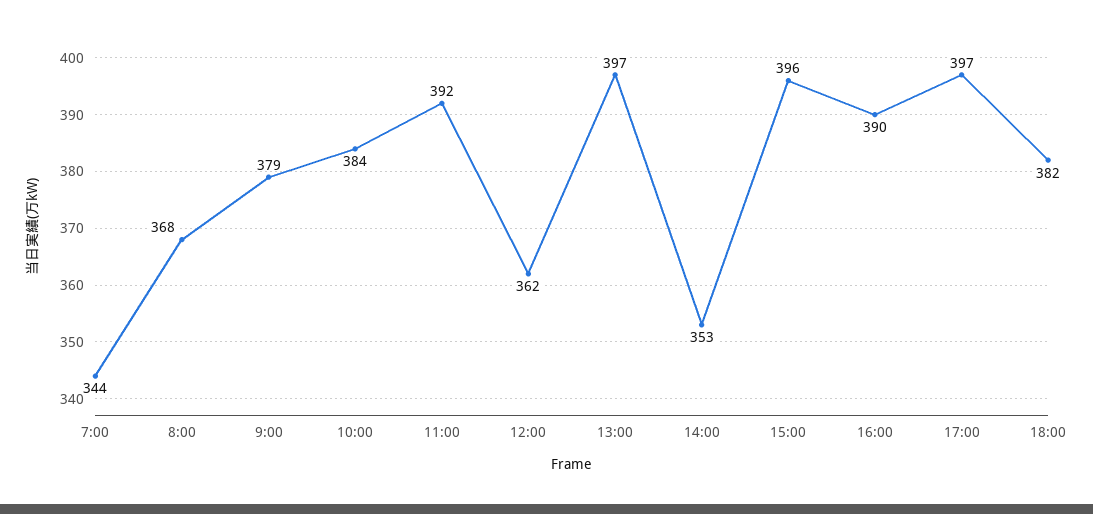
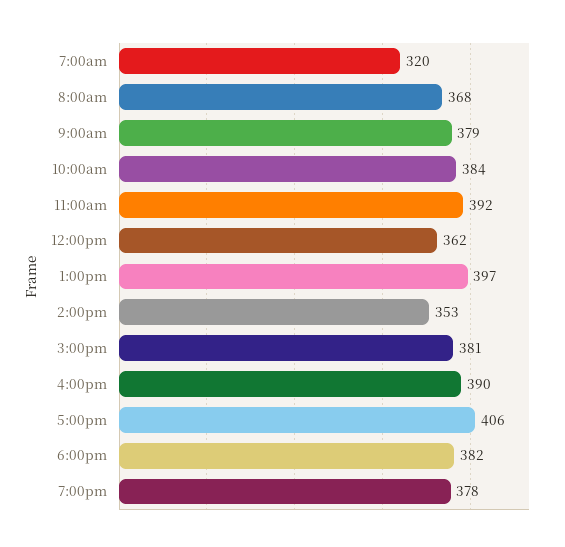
7:00: 344 -> 320
15:00: 396 -> 381
17:00: 397 -> 406
7:00pm: none -> 378

